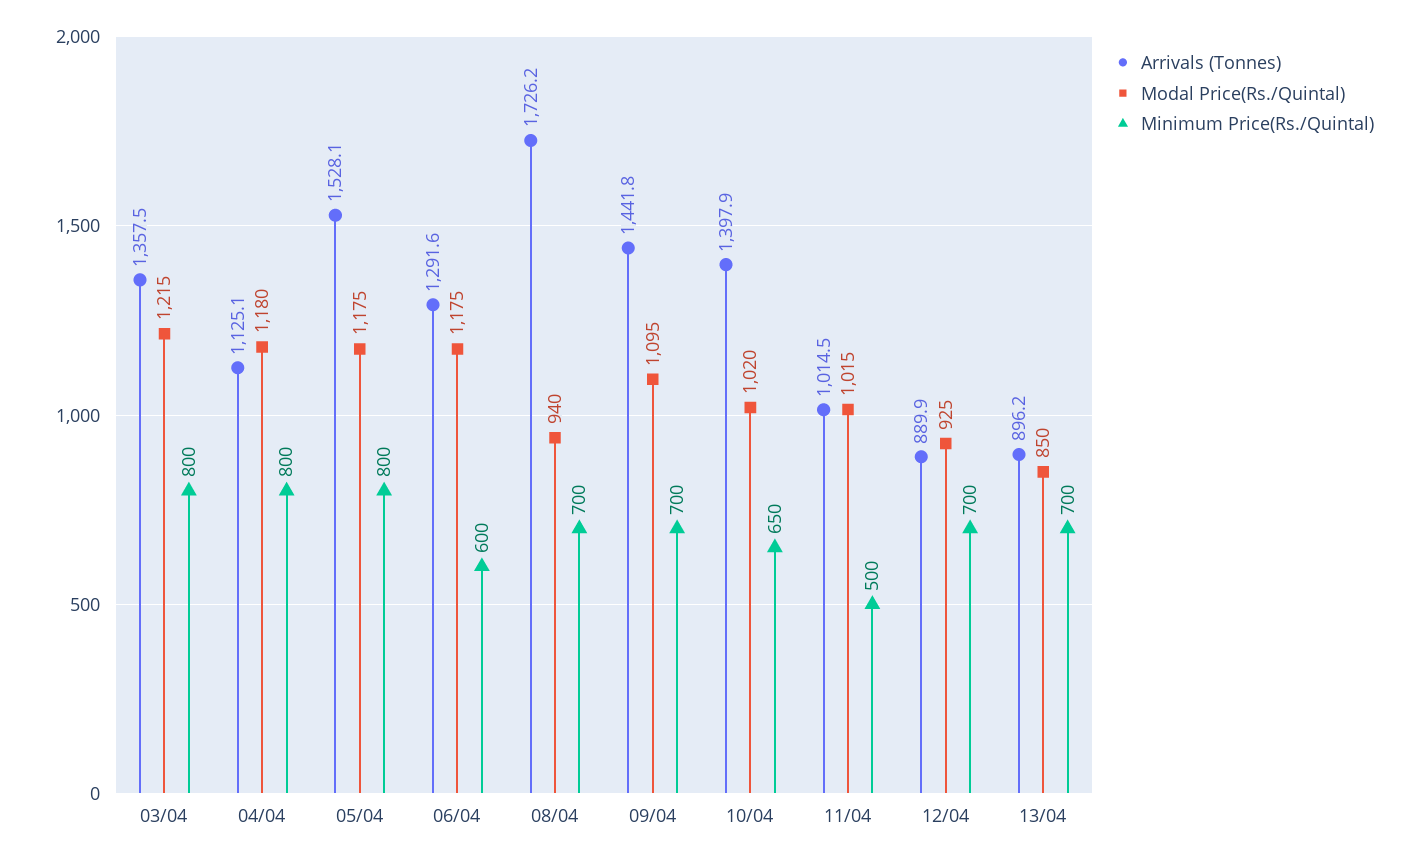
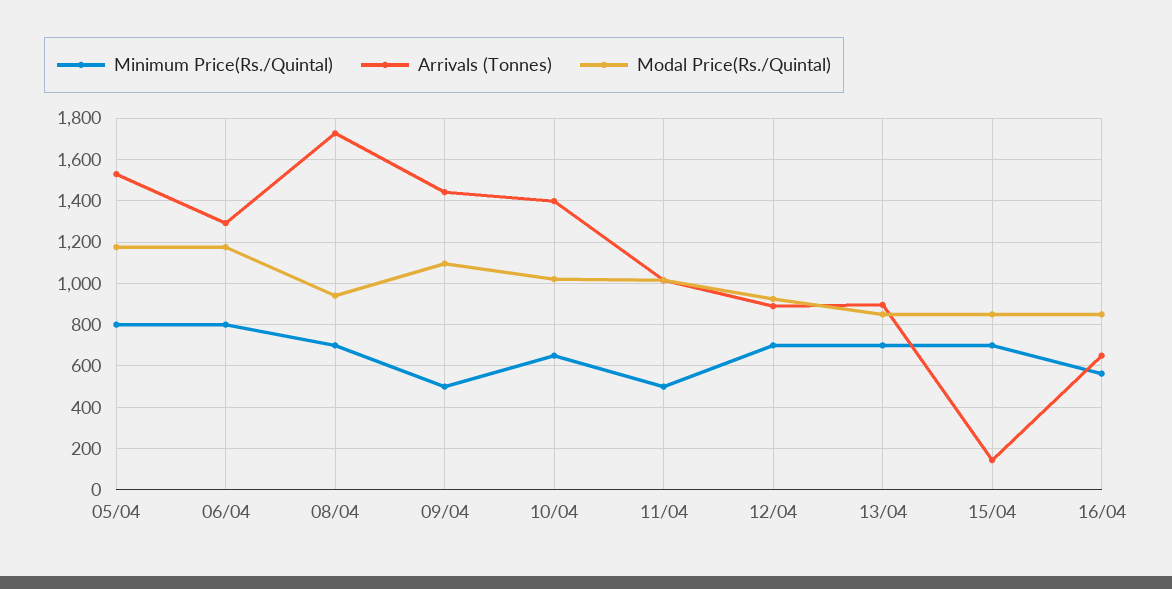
Arrivals (Tonnes), 03/04: 1357.5 -> none
Modal Price(Rs./Quintal), 03/04: 1215 -> none
Minimum Price(Rs./Quintal), 03/04: 800 -> none
Arrivals (Tonnes), 04/04: 1125.1 -> none
Modal Price(Rs./Quintal), 04/04: 1180 -> none
Minimum Price(Rs./Quintal), 04/04: 800 -> none
Minimum Price(Rs./Quintal), 06/04: 600 -> 800
Minimum Price(Rs./Quintal), 09/04: 700 -> 500
Minimum Price(Rs./Quintal), 15/04: none -> 700
Arrivals (Tonnes), 15/04: none -> 150
Modal Price(Rs./Quintal), 15/04: none -> 850
Minimum Price(Rs./Quintal), 16/04: none -> 550
Arrivals (Tonnes), 16/04: none -> 650
Modal Price(Rs./Quintal), 16/04: none -> 850

